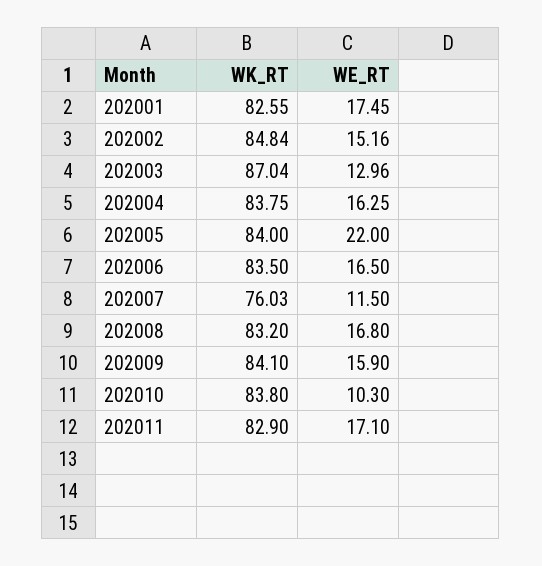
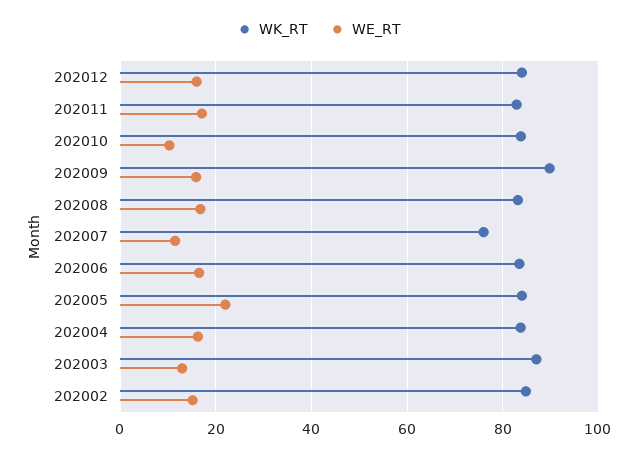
WK_RT, 202001: 82.55 -> none
WE_RT, 202001: 17.45 -> none
WK_RT, 202009: 84.1 -> 90
WK_RT, 202012: none -> 84
WE_RT, 202012: none -> 16

